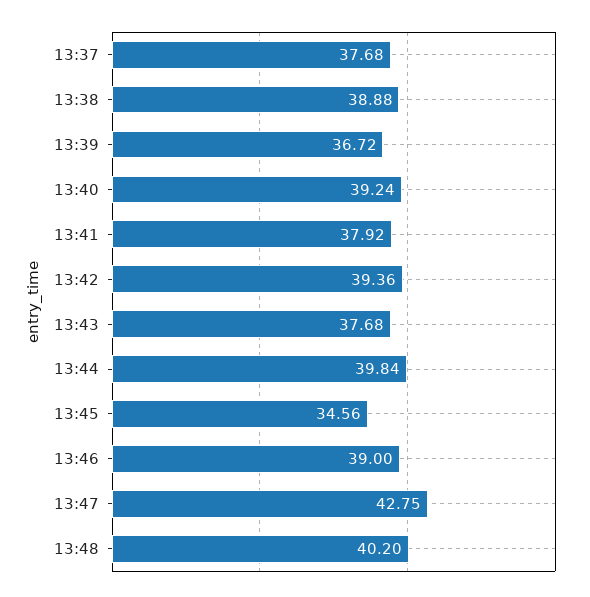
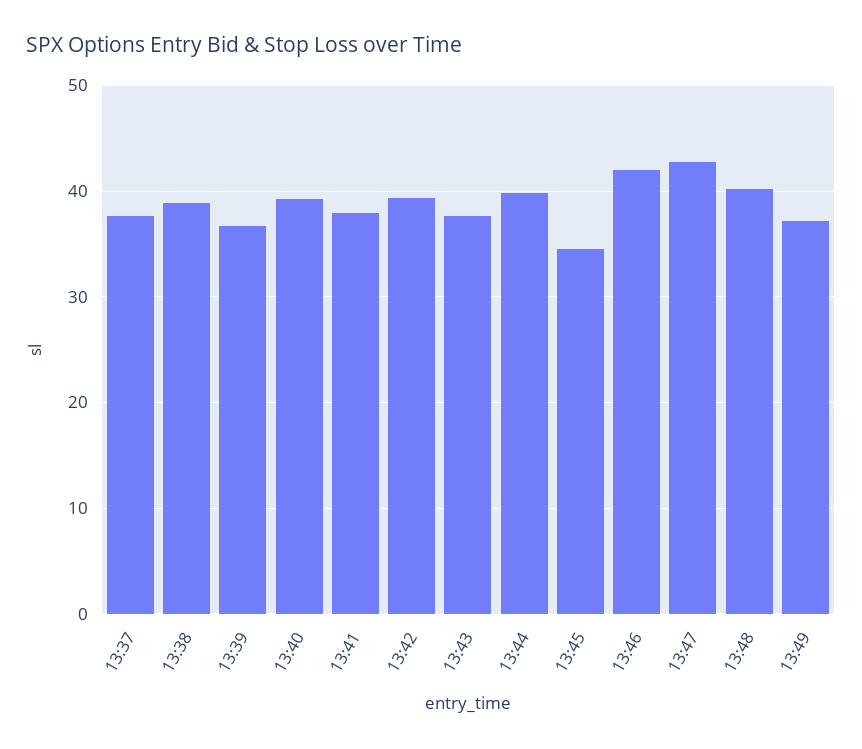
13:46: 39 -> 42
13:49: none -> 37

